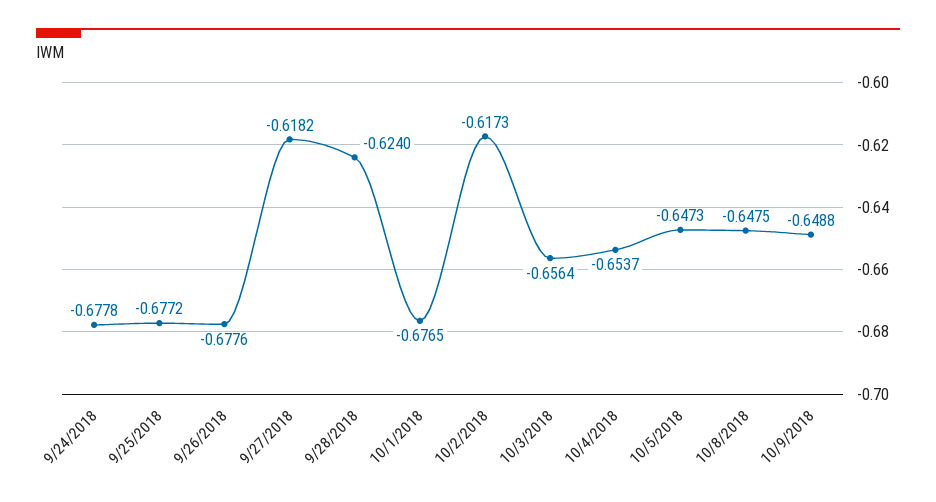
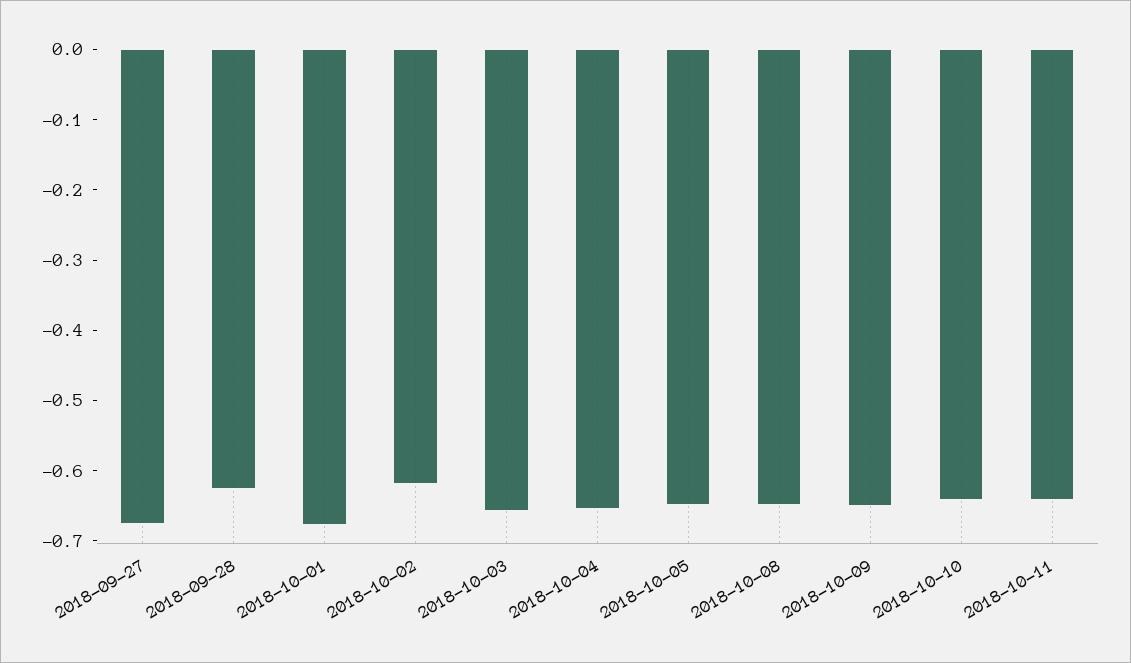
9/24/2018: -0.6778 -> none
9/25/2018: -0.6772 -> none
9/26/2018: -0.6776 -> none
9/27/2018: -0.6182 -> -0.68
2018-10-10: none -> -0.64
2018-10-11: none -> -0.64

